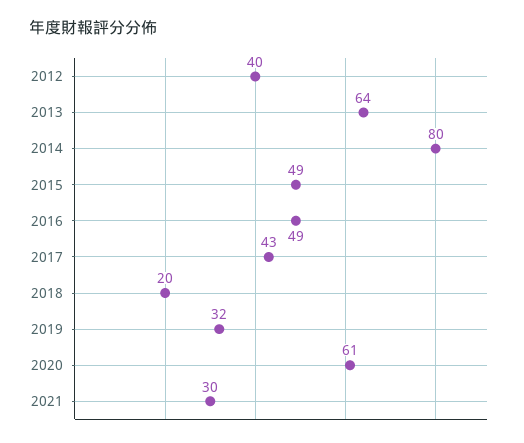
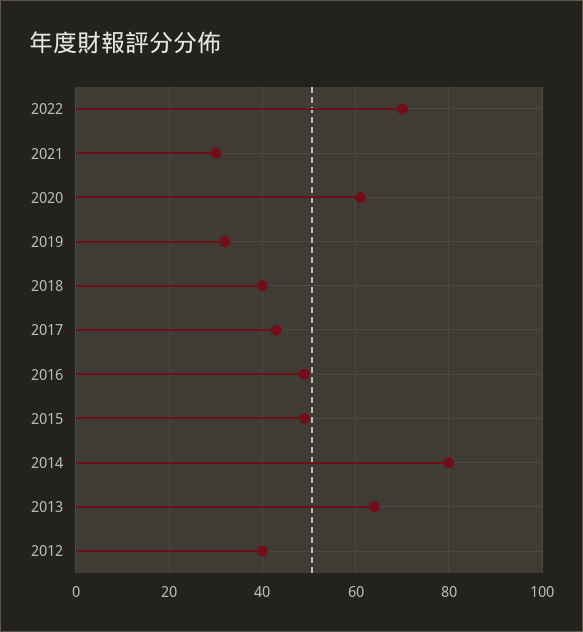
2018: 20 -> 40
2022: none -> 70

